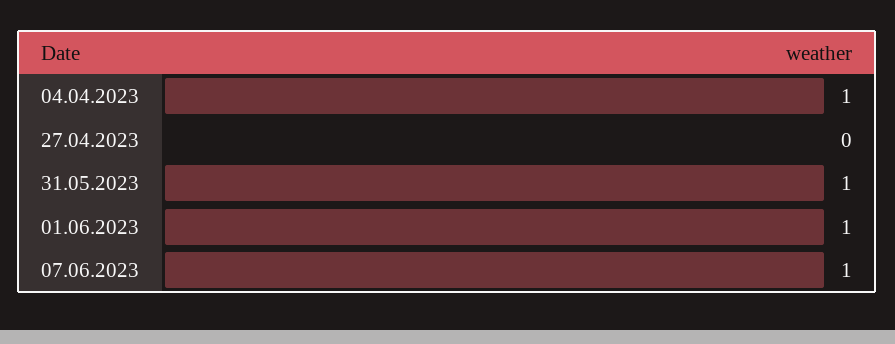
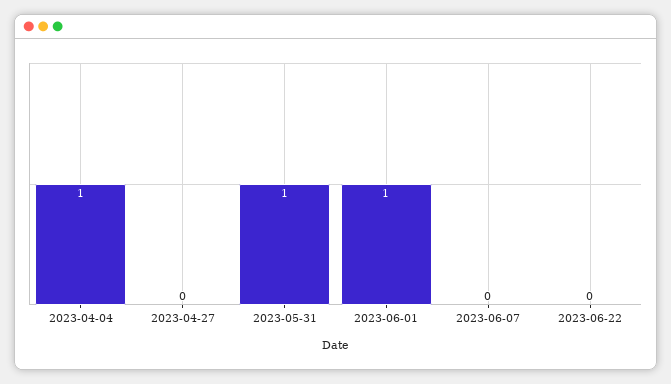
07.06.2023: 1 -> 0
2023-06-22: none -> 0

